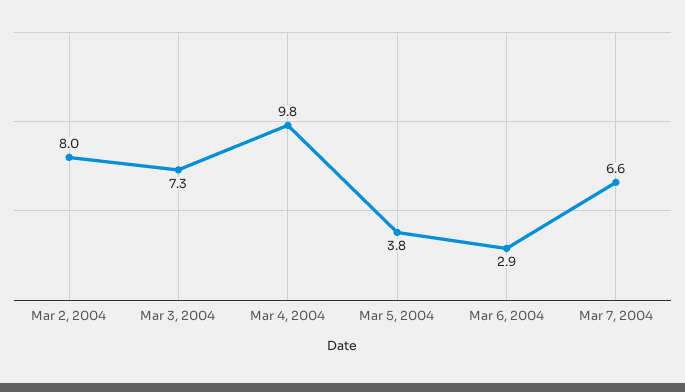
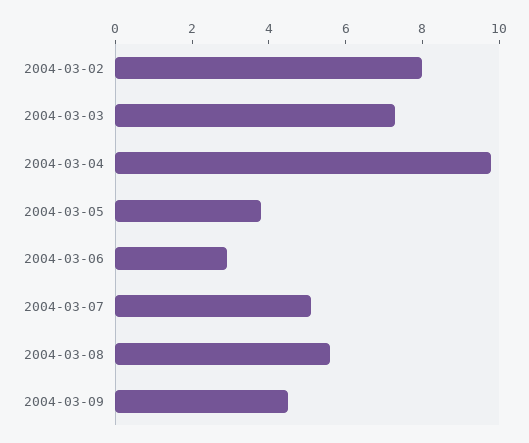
Mar 7, 2004: 6.6 -> 5
2004-03-08: none -> 5.5
2004-03-09: none -> 4.5

